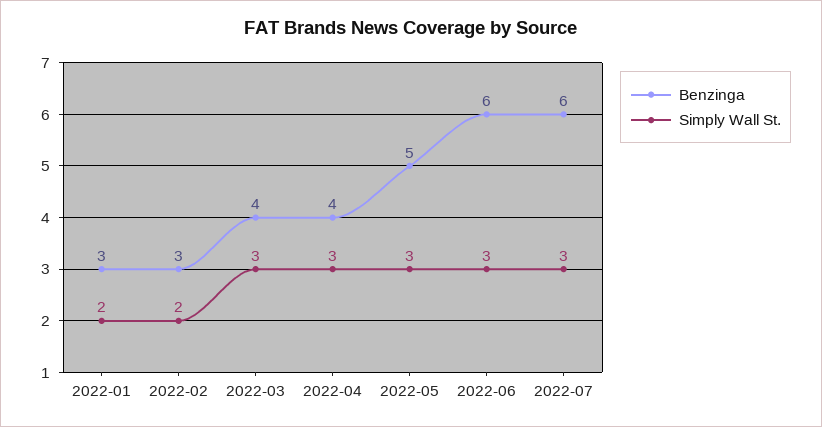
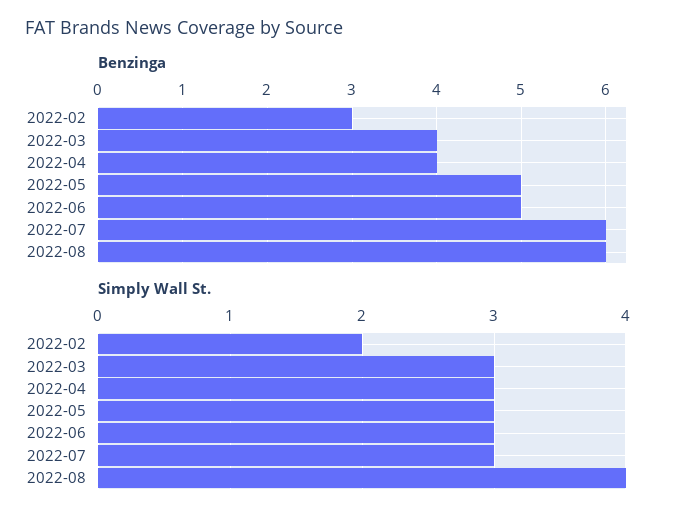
Benzinga, 2022-01: 3 -> none
Simply Wall St., 2022-01: 2 -> none
Benzinga, 2022-06: 6 -> 5
Benzinga, 2022-08: none -> 6
Simply Wall St., 2022-08: none -> 4

